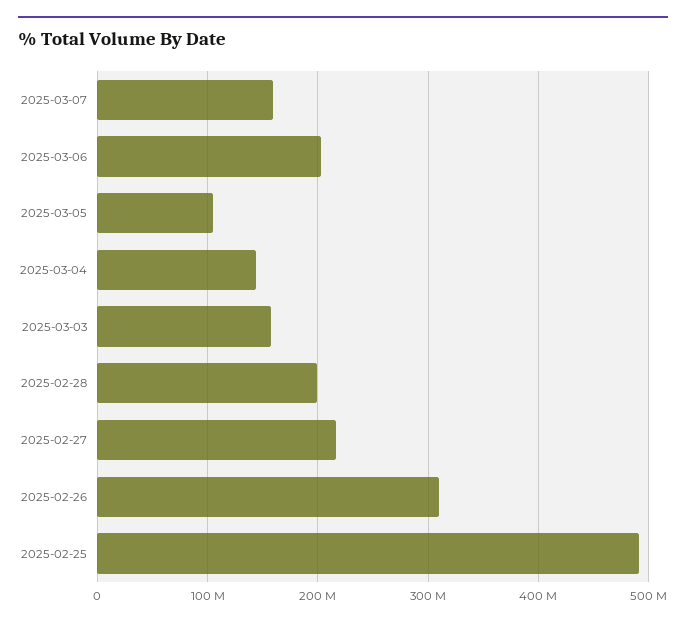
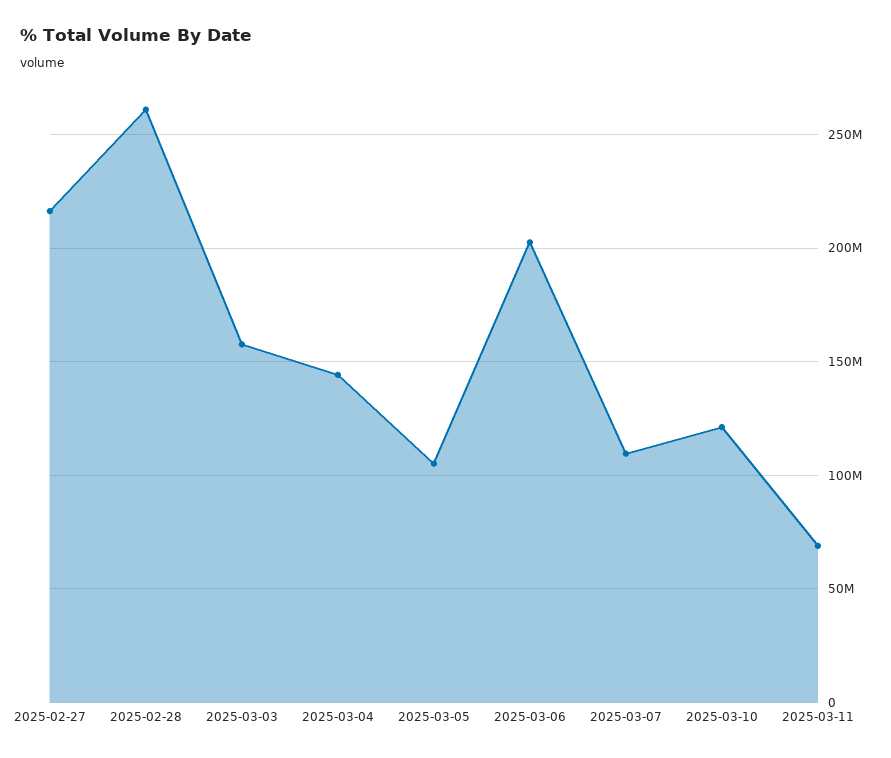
2025-03-07: 160000000 -> 110000000
2025-02-28: 200000000 -> 260000000
2025-02-26: 310000000 -> none
2025-02-25: 490000000 -> none
2025-03-10: none -> 120000000
2025-03-11: none -> 70000000

